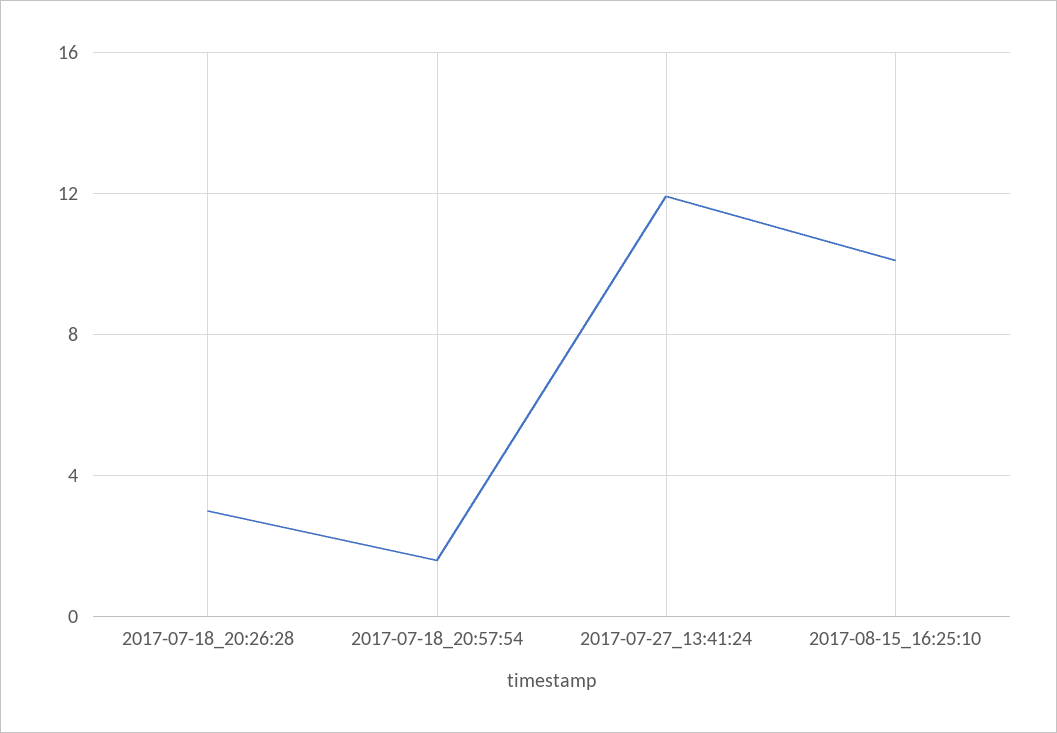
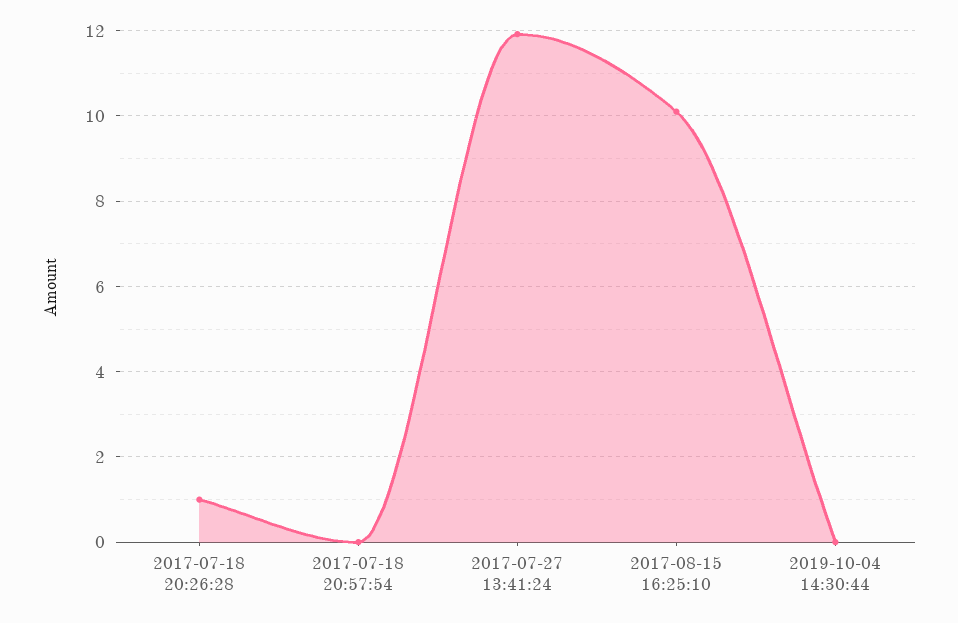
2017-07-18_20:26:28: 3 -> 1
2017-07-18_20:57:54: 1.5 -> 0
2019-10-04 14:30:44: none -> 0

